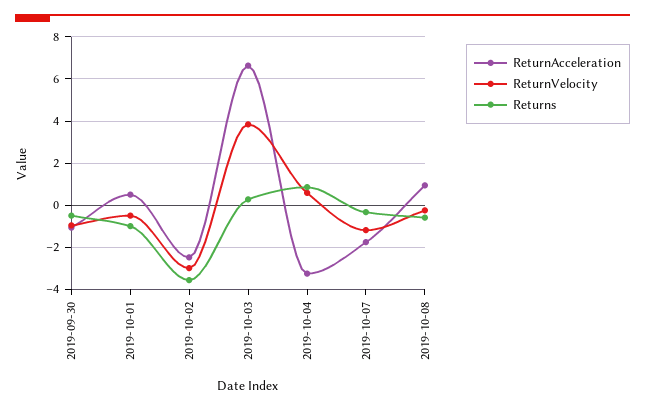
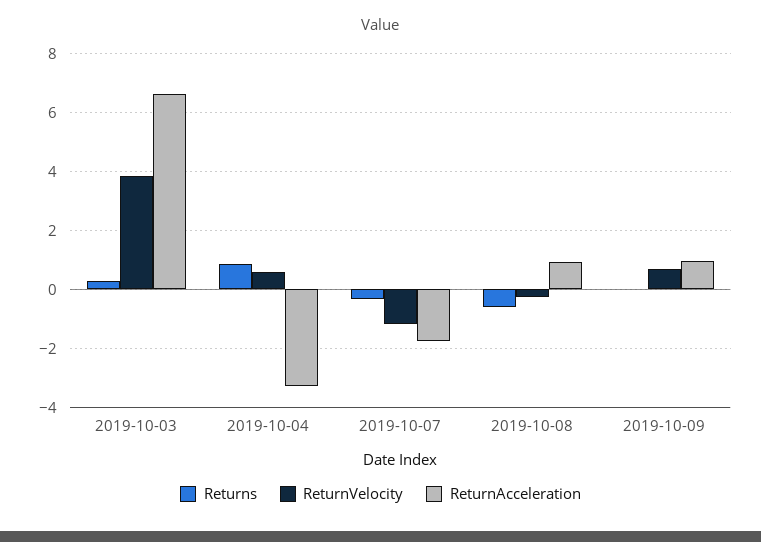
ReturnAcceleration, 2019-09-30: -1 -> none
ReturnVelocity, 2019-09-30: -1 -> none
Returns, 2019-09-30: -0.5 -> none
ReturnAcceleration, 2019-10-01: 0.5 -> none
ReturnVelocity, 2019-10-01: -0.5 -> none
Returns, 2019-10-01: -1 -> none
ReturnAcceleration, 2019-10-02: -2.5 -> none
ReturnVelocity, 2019-10-02: -3 -> none
Returns, 2019-10-02: -3.5 -> none
Returns, 2019-10-09: none -> 0
ReturnVelocity, 2019-10-09: none -> 0.75
ReturnAcceleration, 2019-10-09: none -> 1

